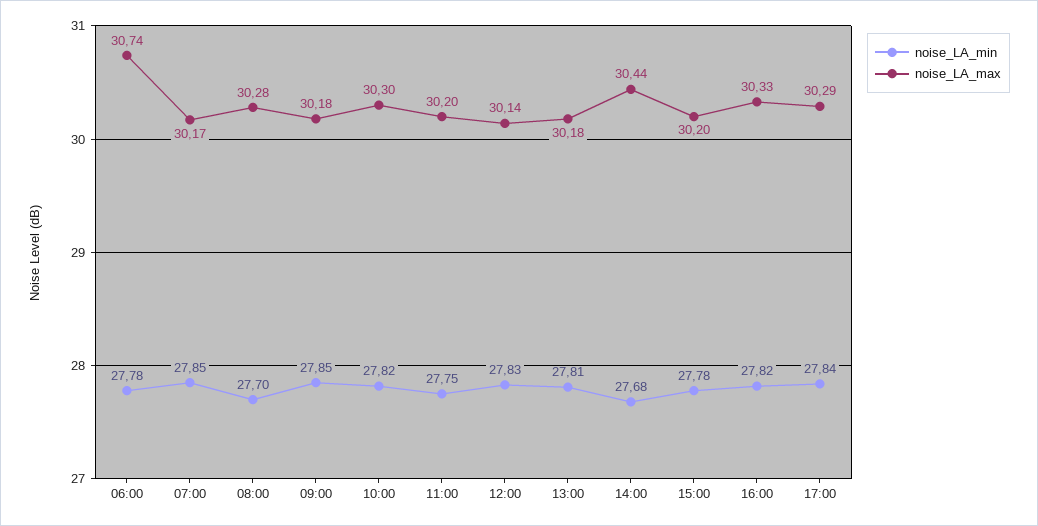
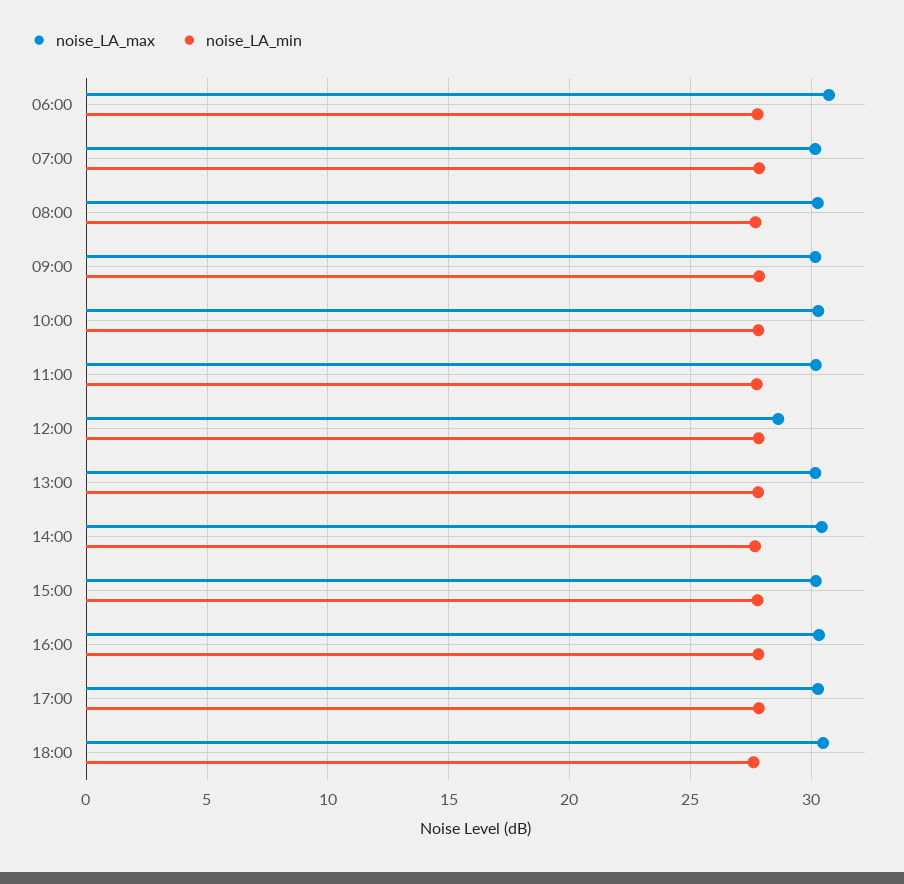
noise_LA_max, 12:00: 30.14 -> 28.5
noise_LA_max, 18:00: none -> 30.5
noise_LA_min, 18:00: none -> 27.5

